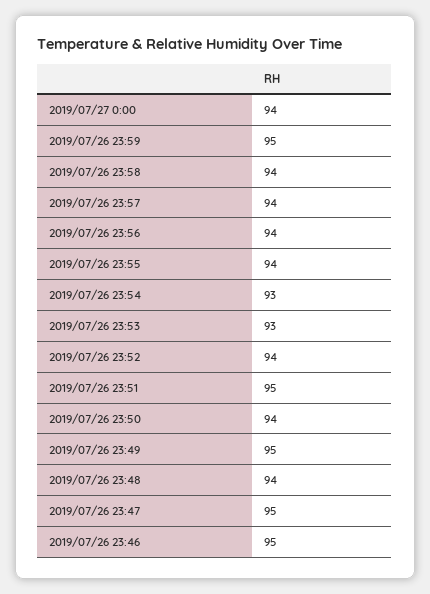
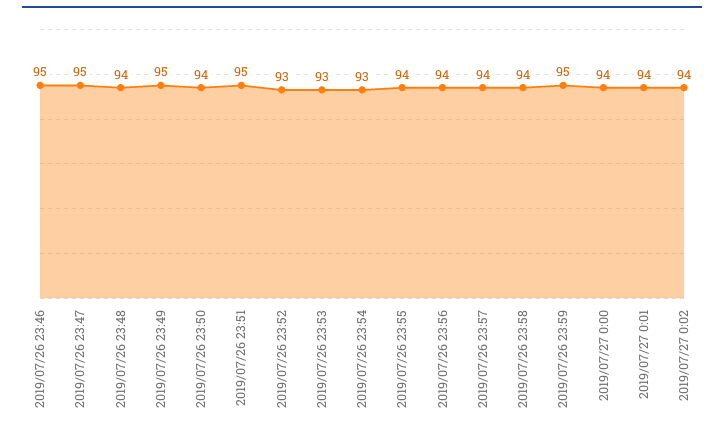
2019/07/26 23:52: 94 -> 93
2019/07/27 0:01: none -> 94
2019/07/27 0:02: none -> 94

